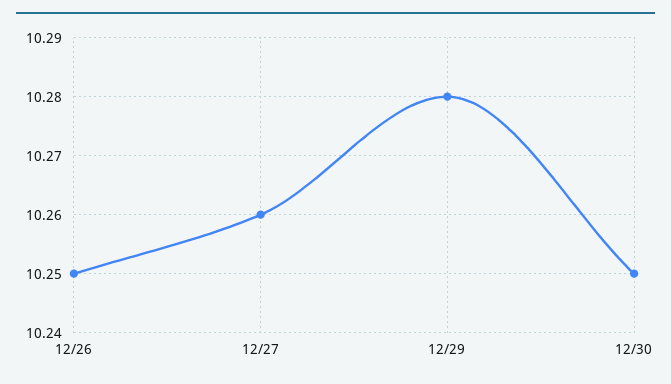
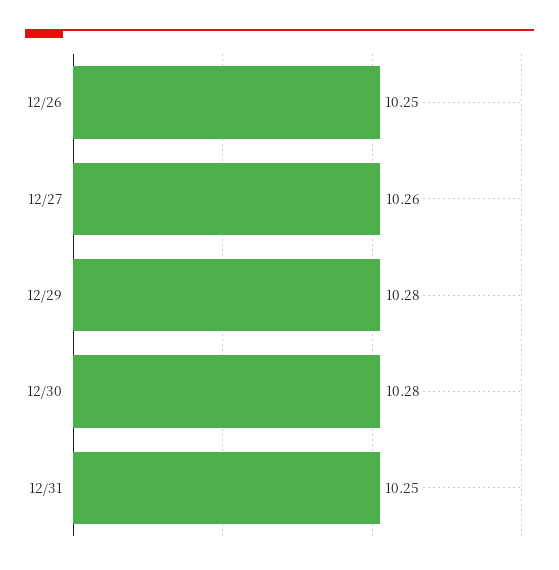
12/30: 10.25 -> 10.28
12/31: none -> 10.25

